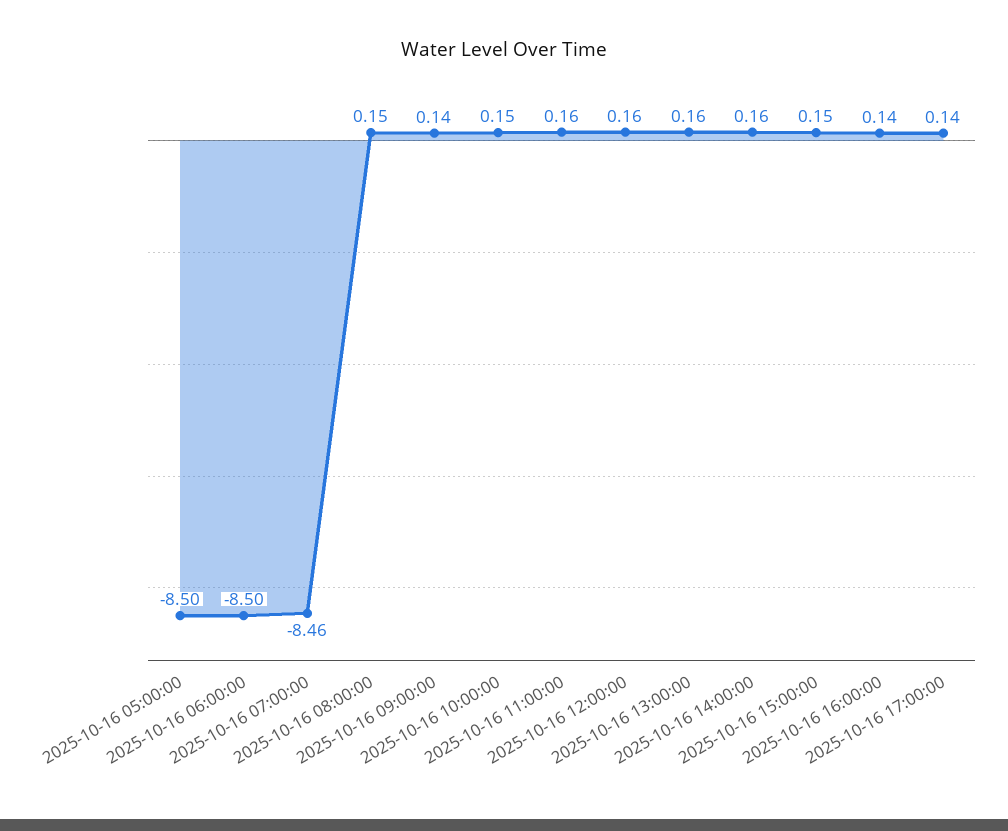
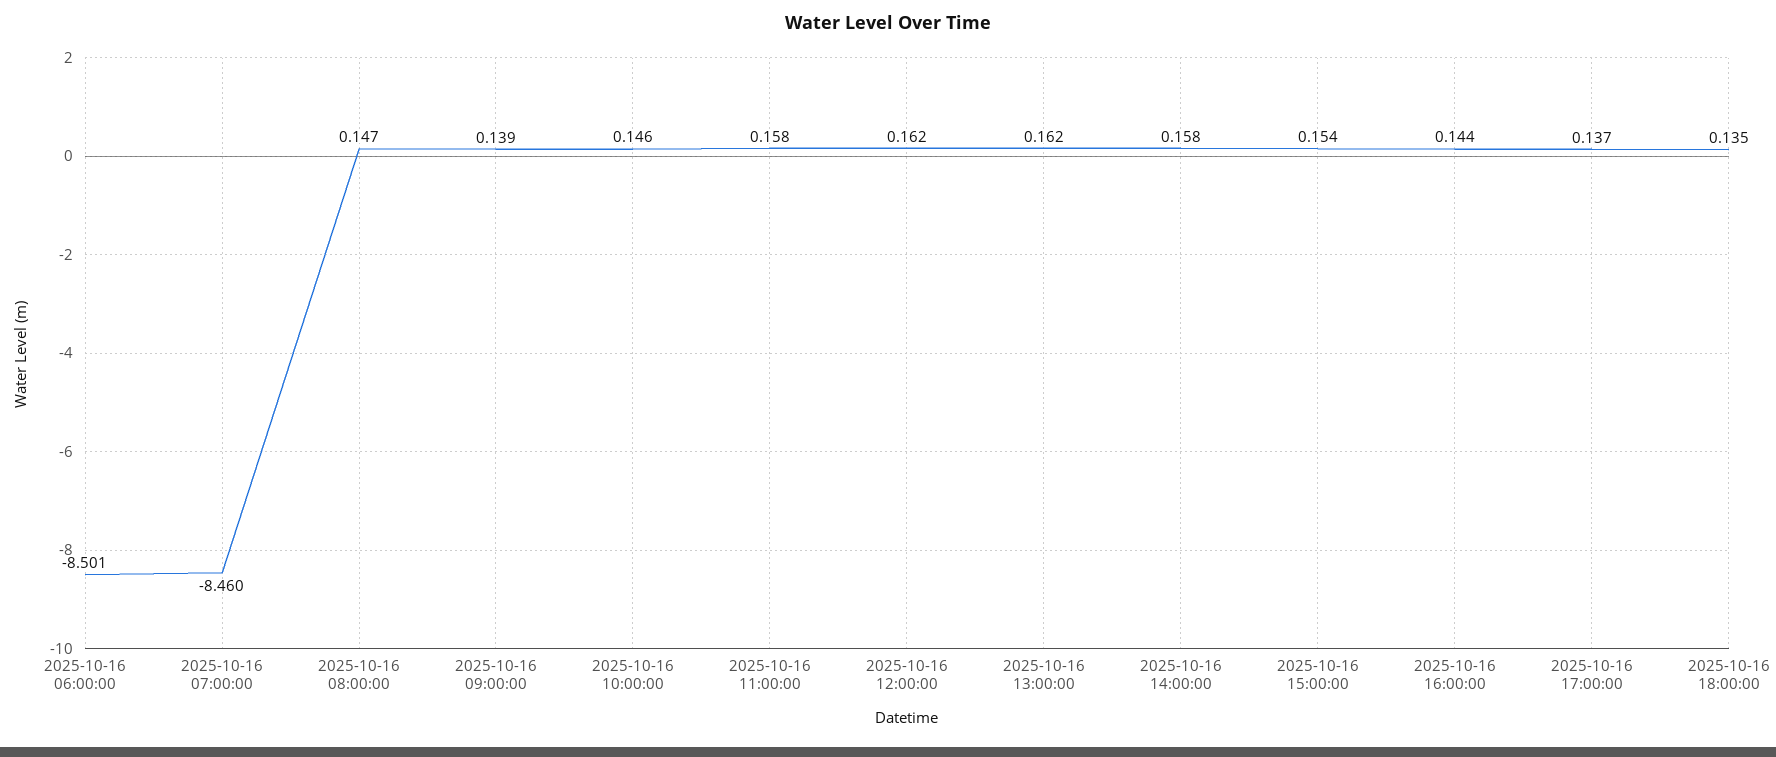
2025-10-16 05:00:00: -8.5 -> none
2025-10-16 18:00:00: none -> 0.135

